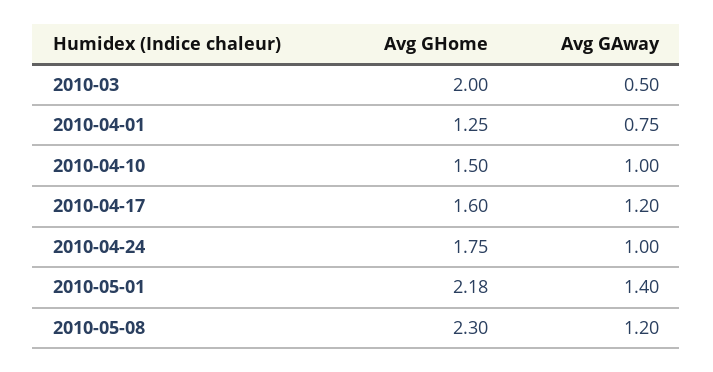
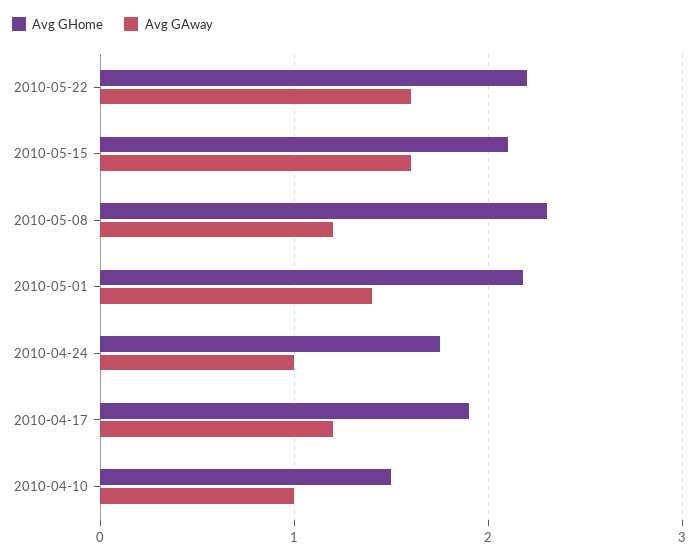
Avg GHome, 2010-03: 2 -> none
Avg GAway, 2010-03: 0.5 -> none
Avg GHome, 2010-04-01: 1.25 -> none
Avg GAway, 2010-04-01: 0.75 -> none
Avg GHome, 2010-04-17: 1.6 -> 1.9
Avg GHome, 2010-05-22: none -> 2.2
Avg GAway, 2010-05-22: none -> 1.6
Avg GHome, 2010-05-15: none -> 2.1
Avg GAway, 2010-05-15: none -> 1.6

